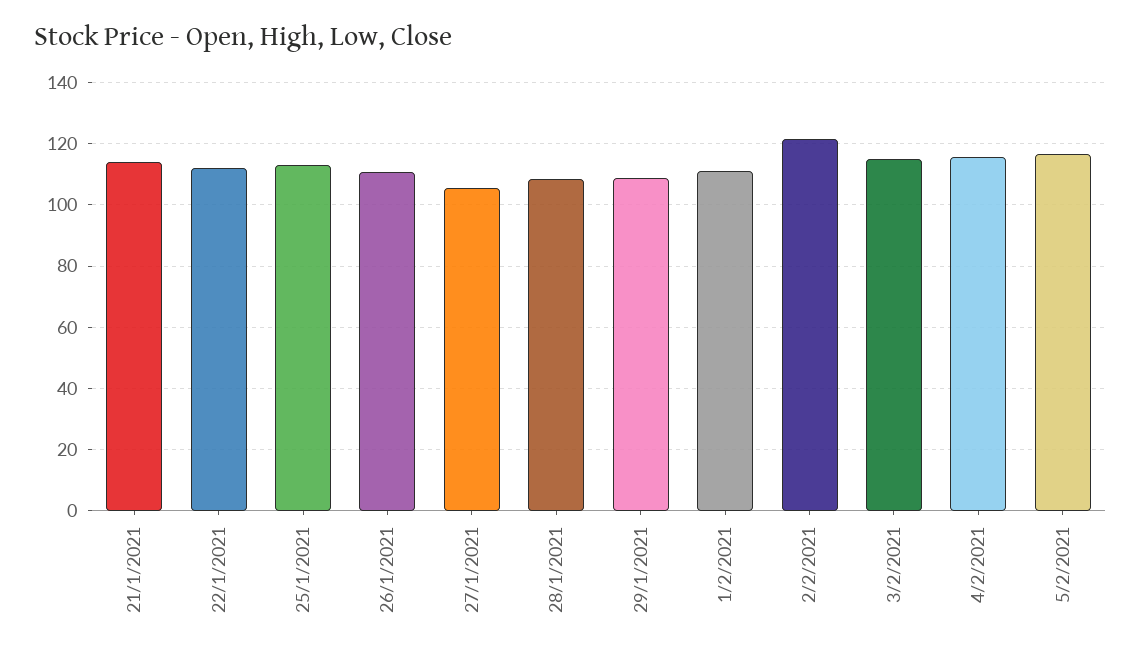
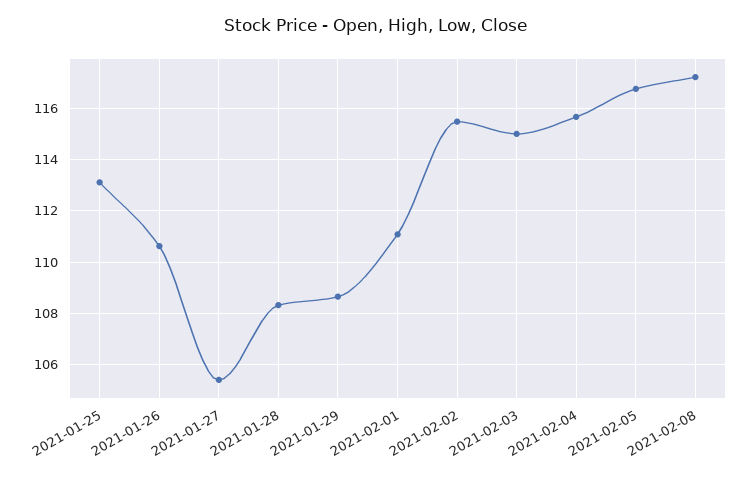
21/1/2021: 114 -> none
22/1/2021: 112 -> none
2/2/2021: 122 -> 115.5
2021-02-08: none -> 117.25

